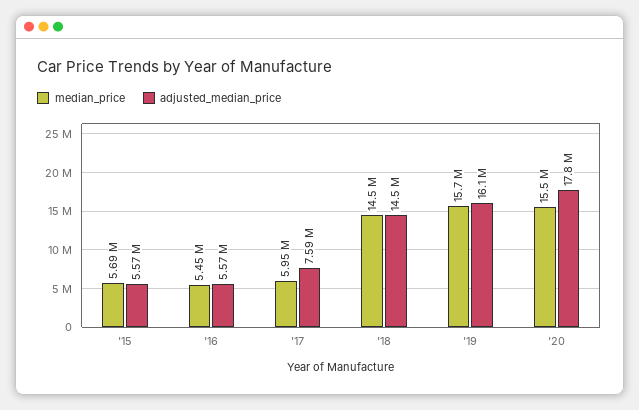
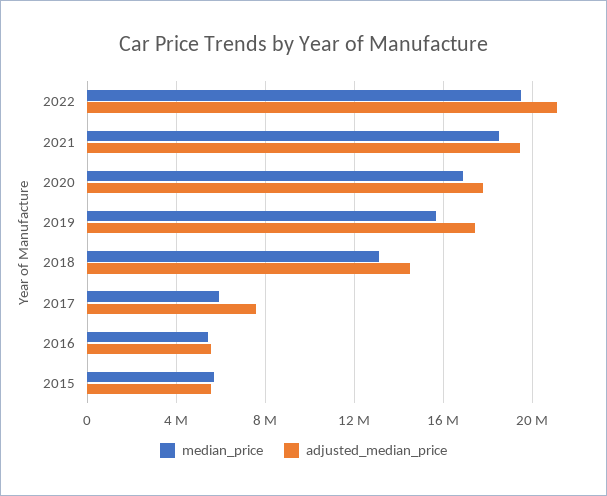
median_price, '18: 14500000 -> 13000000
adjusted_median_price, '19: 16100000 -> 17500000
median_price, '20: 15500000 -> 17000000
median_price, 2022: none -> 19500000
adjusted_median_price, 2022: none -> 21000000
median_price, 2021: none -> 18500000
adjusted_median_price, 2021: none -> 19500000

